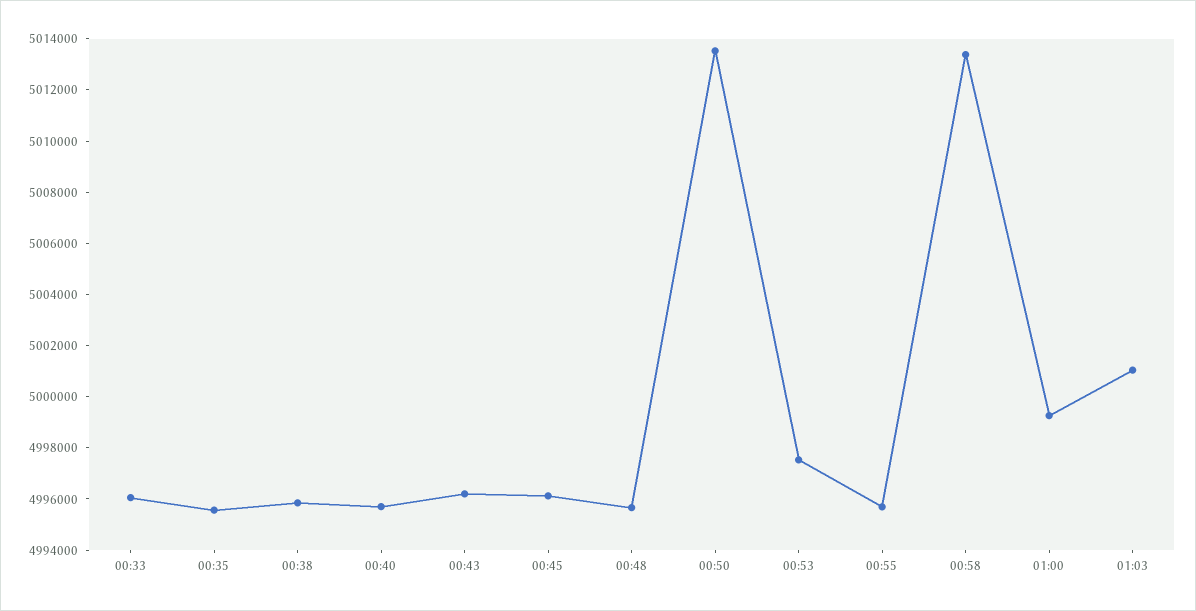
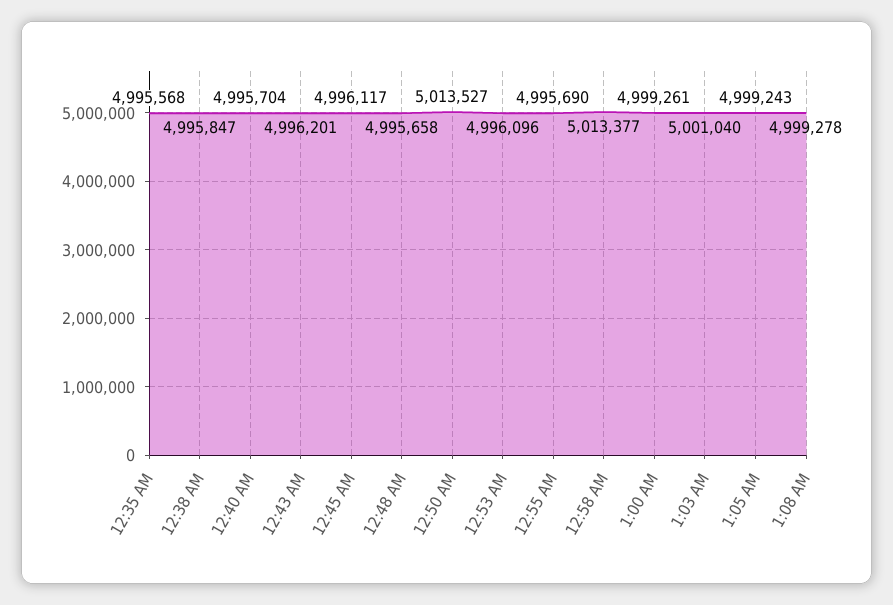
00:33: 4996000 -> none
00:53: 4997500 -> 4996096
1:05 AM: none -> 4999243
1:08 AM: none -> 4999278

